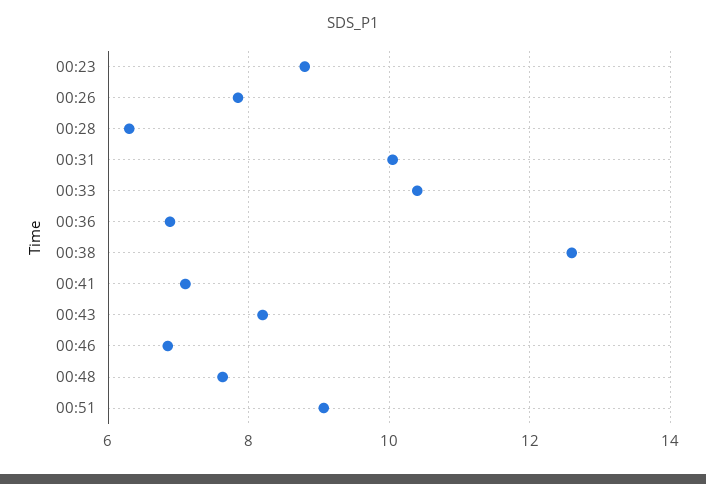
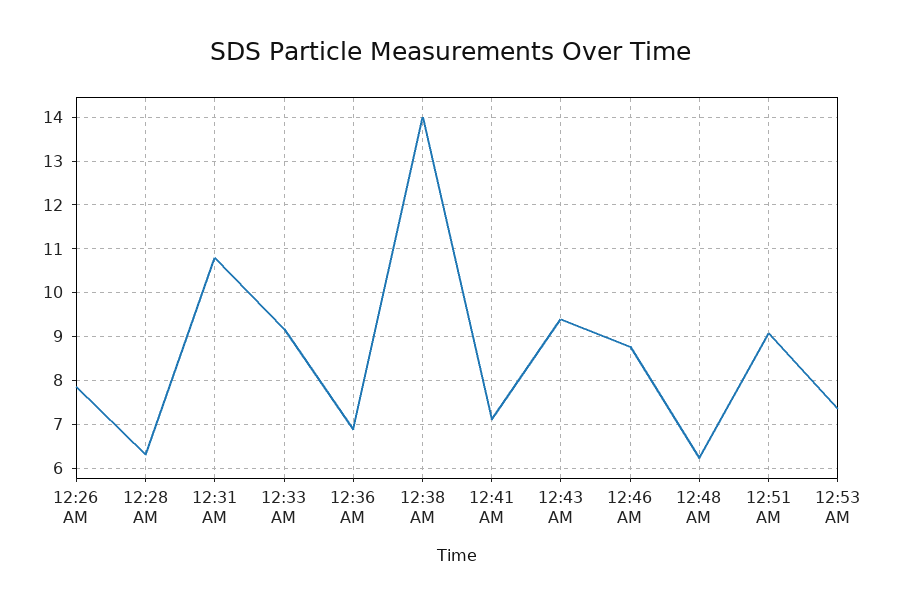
00:23: 8.8 -> none
00:31: 10 -> 10.8
00:33: 10.4 -> 9.2
00:38: 12.6 -> 14
00:43: 8.2 -> 9.4
00:46: 6.8 -> 8.8
00:48: 7.6 -> 6.2
12:53 AM: none -> 7.4

